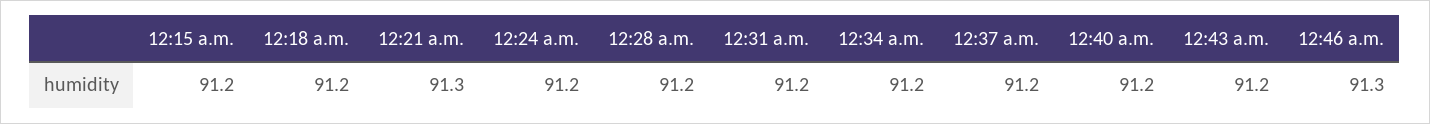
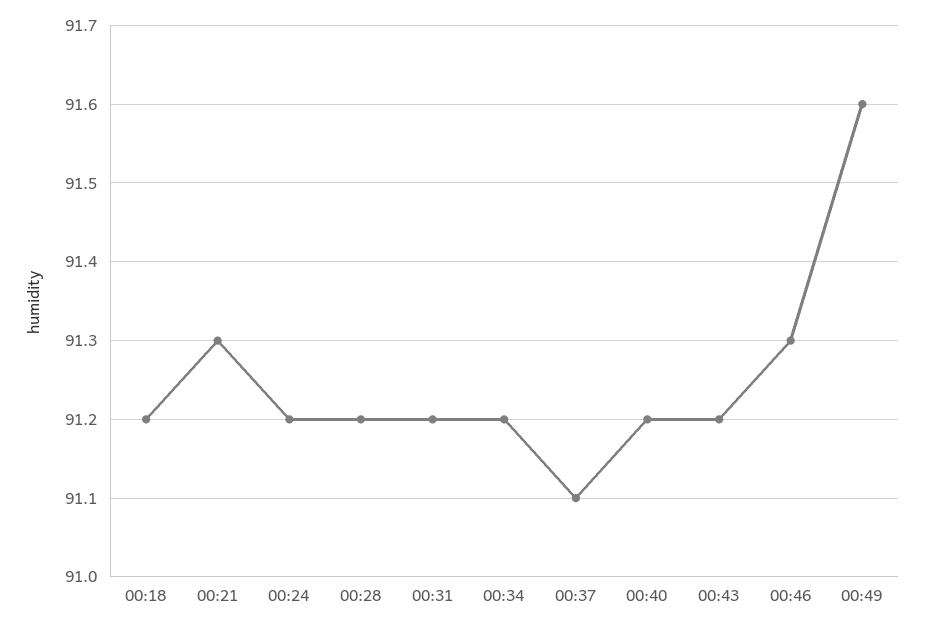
12:15 a.m.: 91.2 -> none
12:37 a.m.: 91.2 -> 91.1
00:49: none -> 91.6

